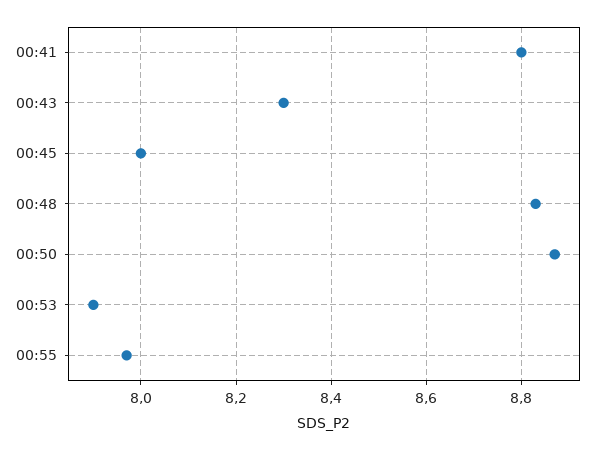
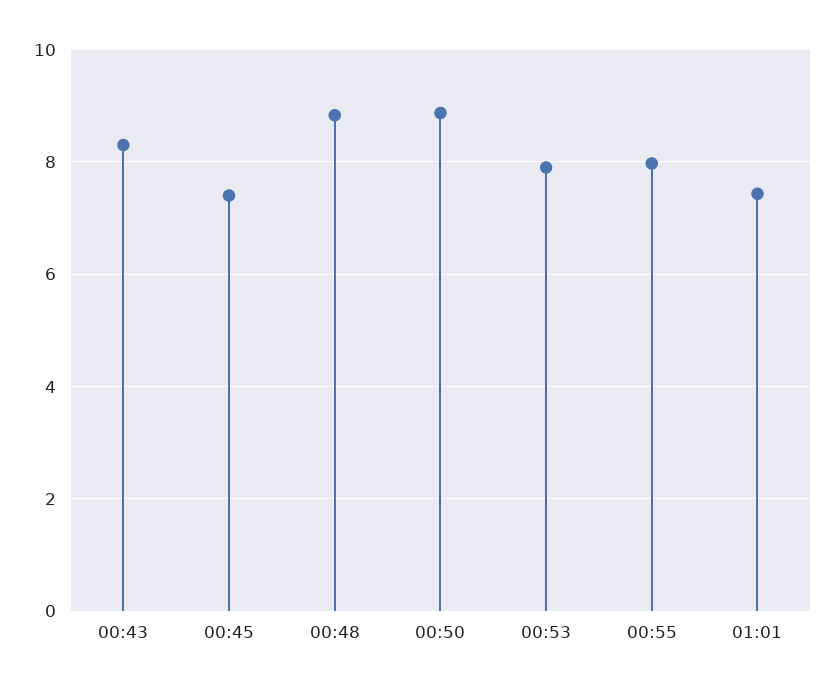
00:41: 8.8 -> none
00:45: 8 -> 7.4
01:01: none -> 7.4

